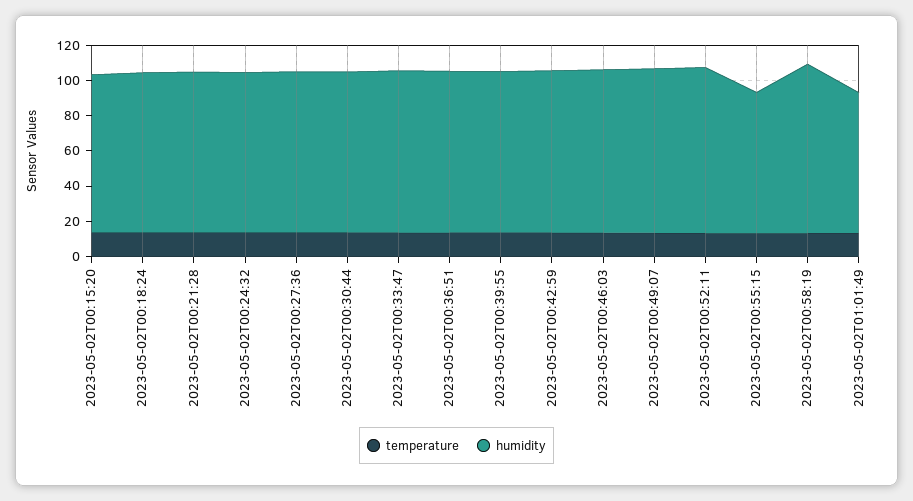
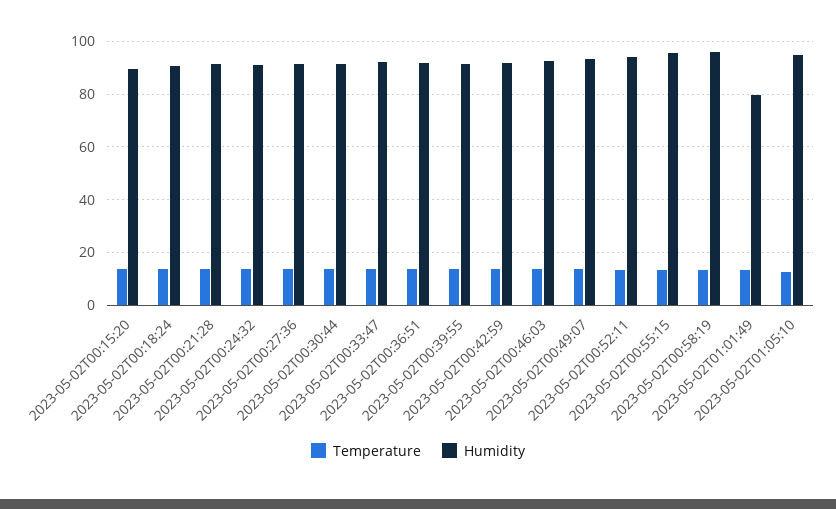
humidity, 2023-05-02T00:55:15: 80 -> 95
temperature, 2023-05-02T01:05:10: none -> 12.5
humidity, 2023-05-02T01:05:10: none -> 95

